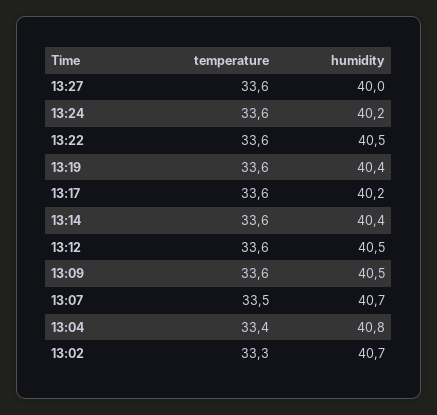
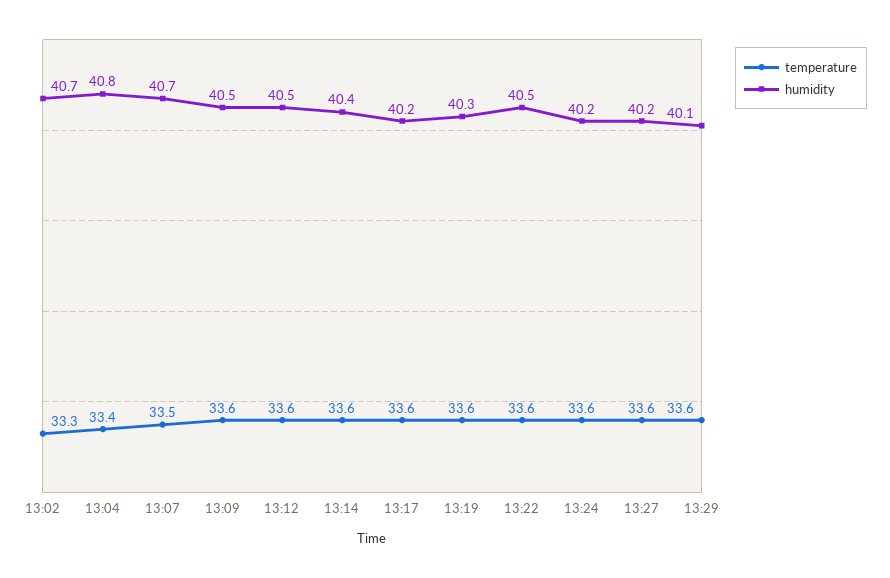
humidity, 13:27: 40 -> 40.2
humidity, 13:19: 40.4 -> 40.3
temperature, 13:29: none -> 33.6
humidity, 13:29: none -> 40.1

